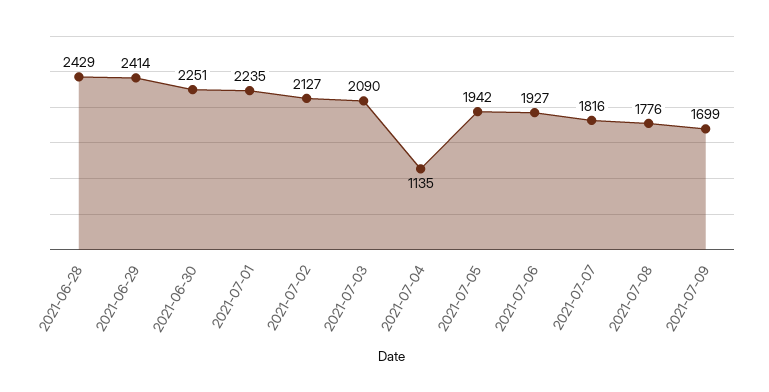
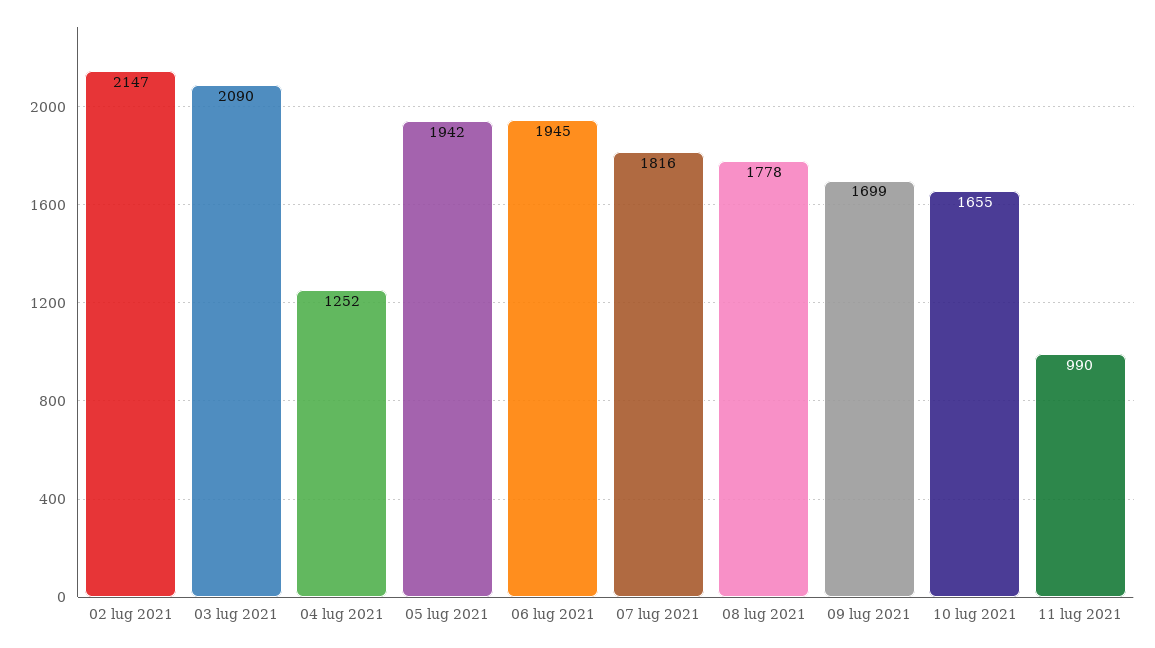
2021-06-28: 2429 -> none
2021-06-29: 2414 -> none
2021-06-30: 2251 -> none
2021-07-01: 2235 -> none
2021-07-02: 2127 -> 2147
2021-07-04: 1135 -> 1252
2021-07-06: 1927 -> 1945
2021-07-08: 1776 -> 1778
10 lug 2021: none -> 1655
11 lug 2021: none -> 990

